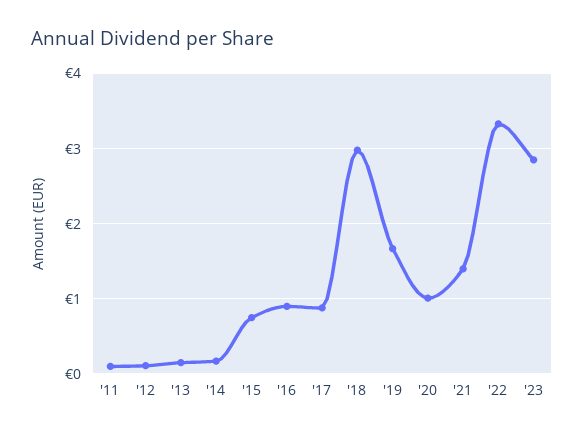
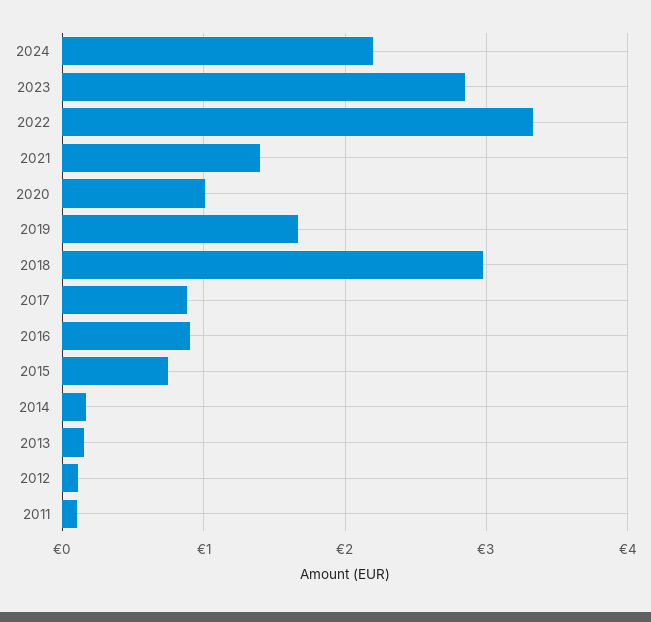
2024: none -> 2.2

